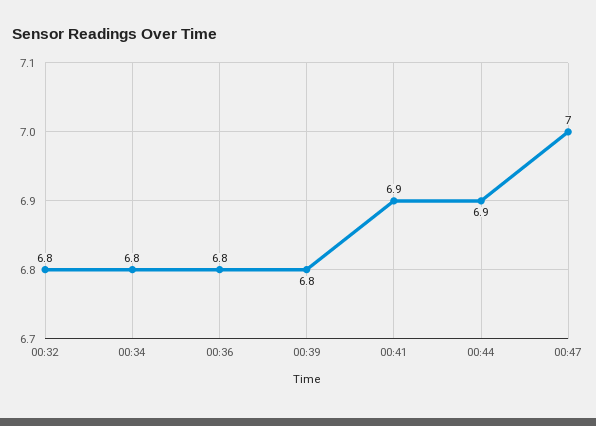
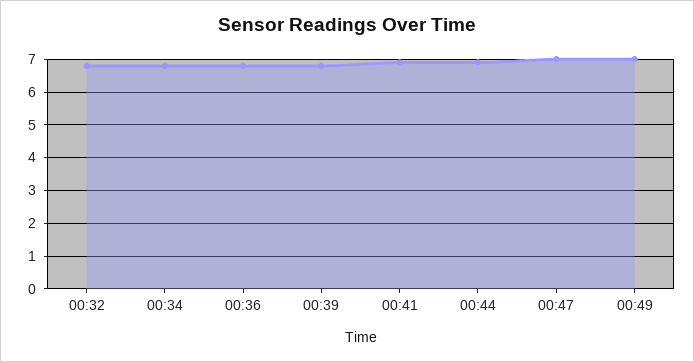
00:49: none -> 7

